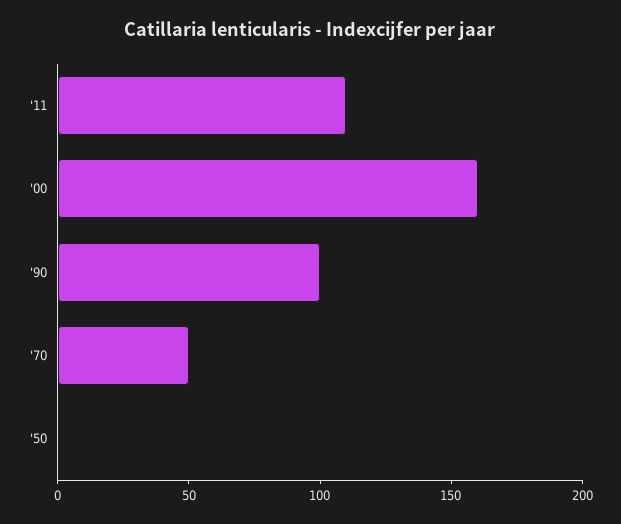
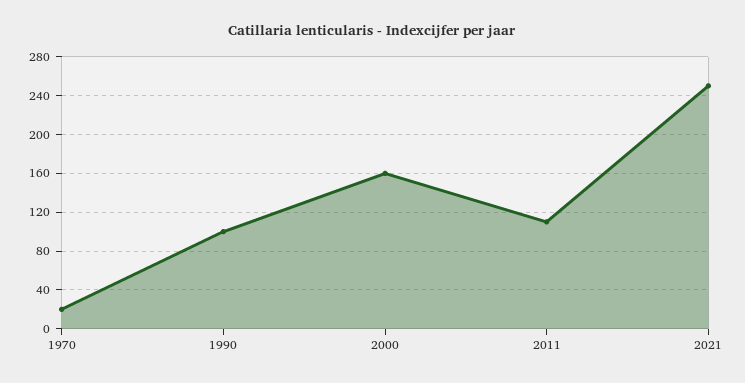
'70: 50 -> 20
'50: 0 -> none
2021: none -> 250

